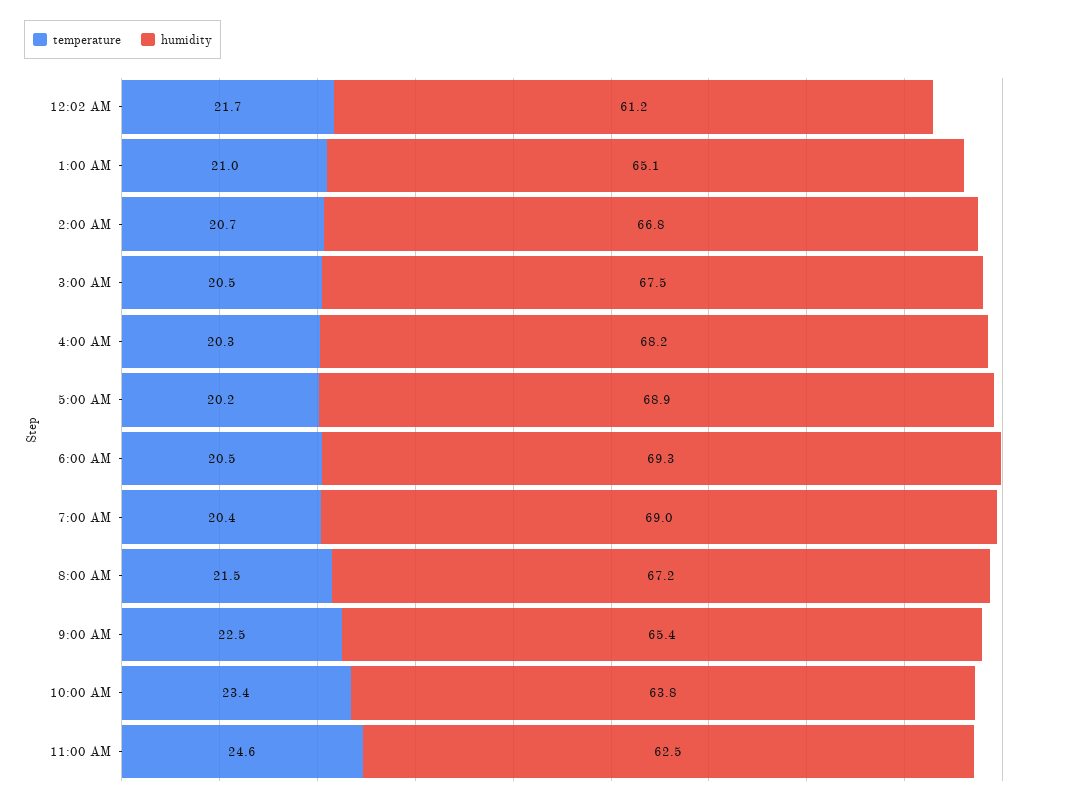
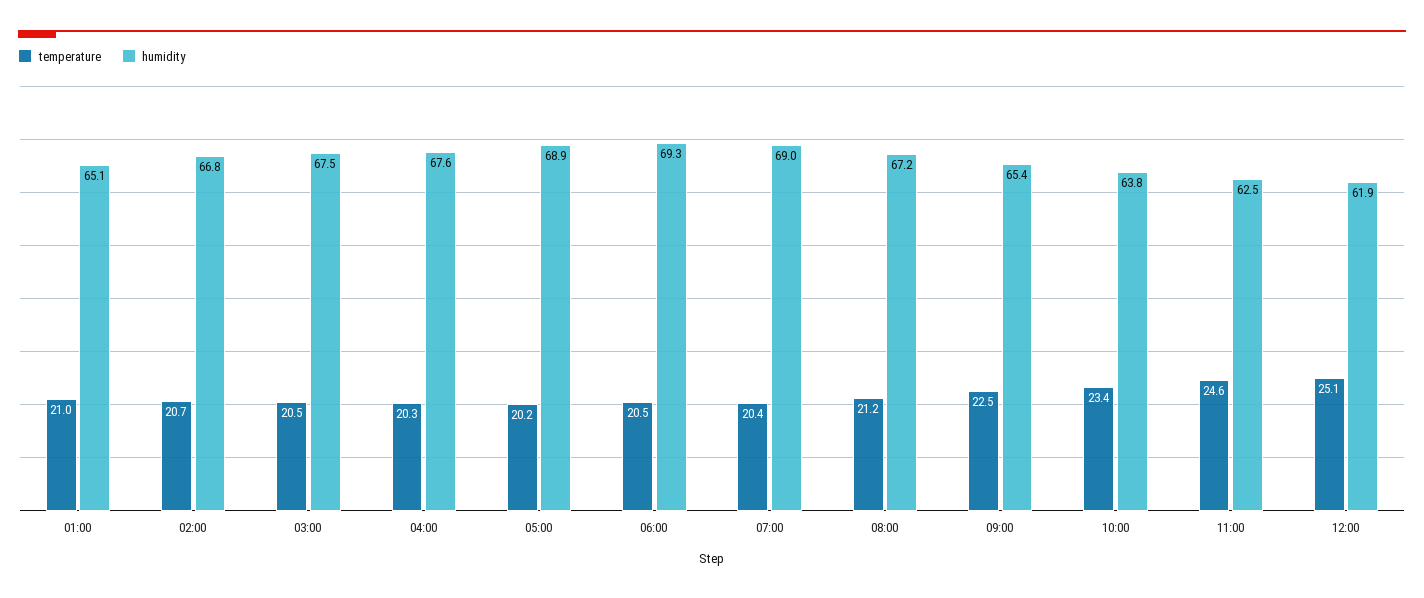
temperature, 12:02 AM: 21.7 -> none
humidity, 12:02 AM: 61.2 -> none
humidity, 4:00 AM: 68.2 -> 67.6
temperature, 8:00 AM: 21.5 -> 21.2
temperature, 12:00: none -> 25.1
humidity, 12:00: none -> 61.9

